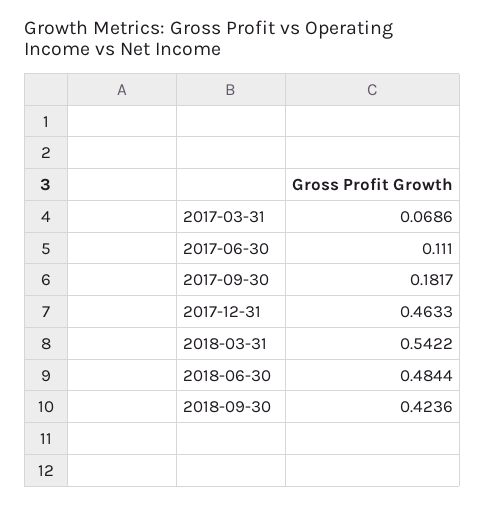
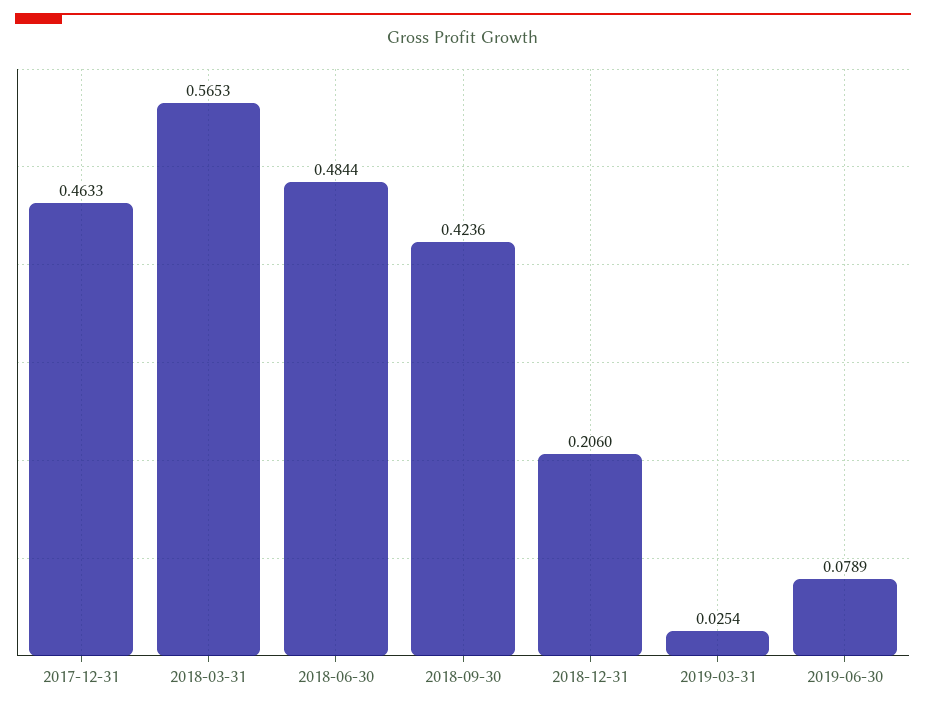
2017-03-31: 0.0686 -> none
2017-06-30: 0.111 -> none
2017-09-30: 0.1817 -> none
2018-03-31: 0.5422 -> 0.5653
2018-12-31: none -> 0.206
2019-03-31: none -> 0.0254
2019-06-30: none -> 0.0789

